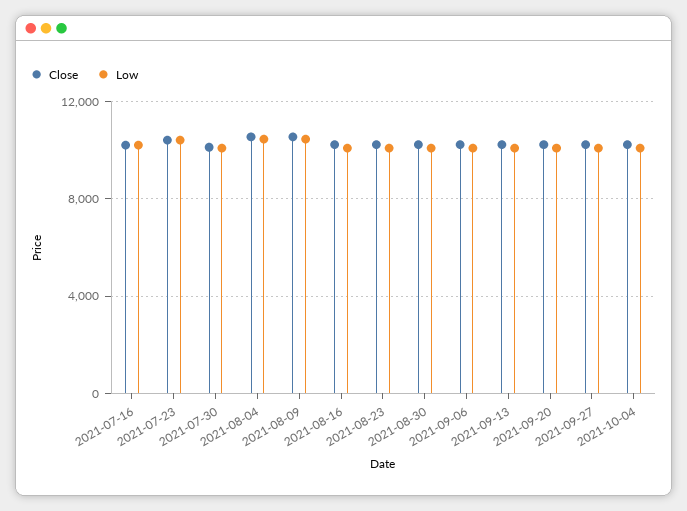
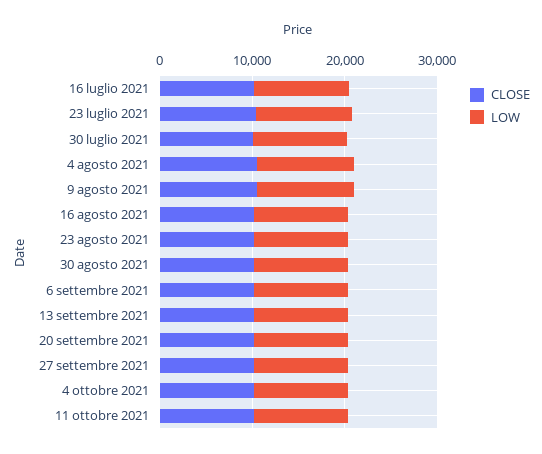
Close, 11 ottobre 2021: none -> 10000
Low, 11 ottobre 2021: none -> 10000

